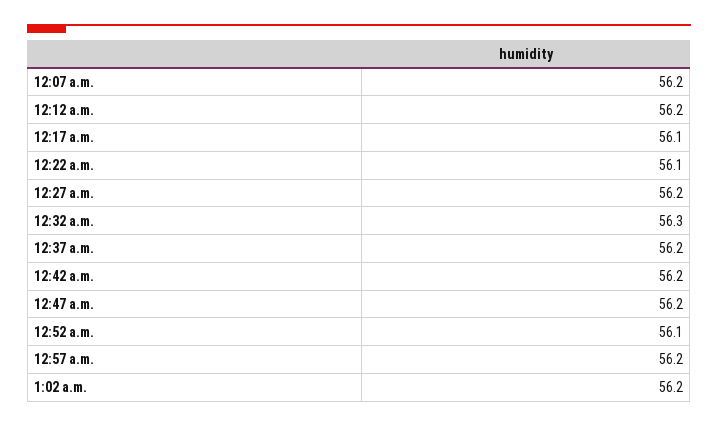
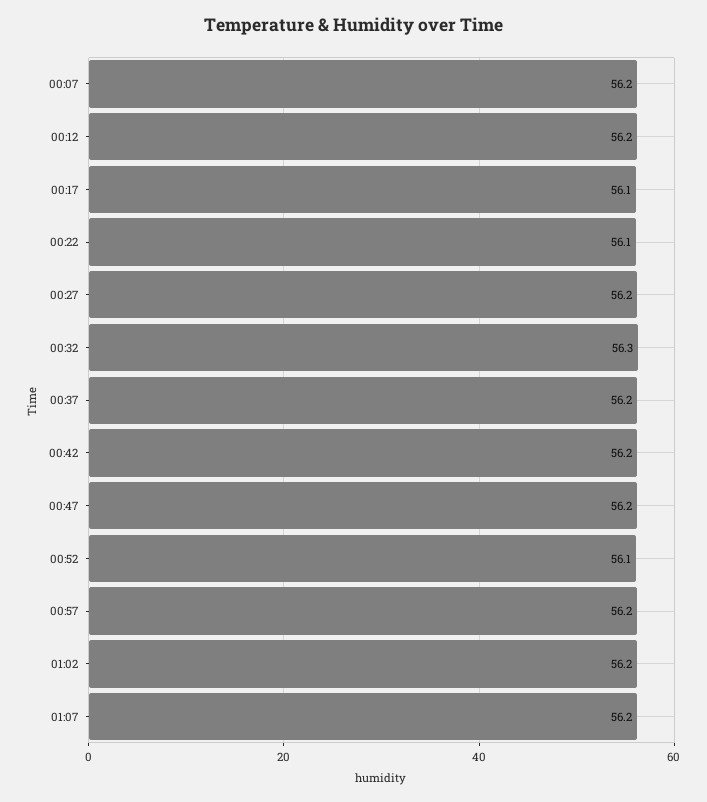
01:07: none -> 56.2

